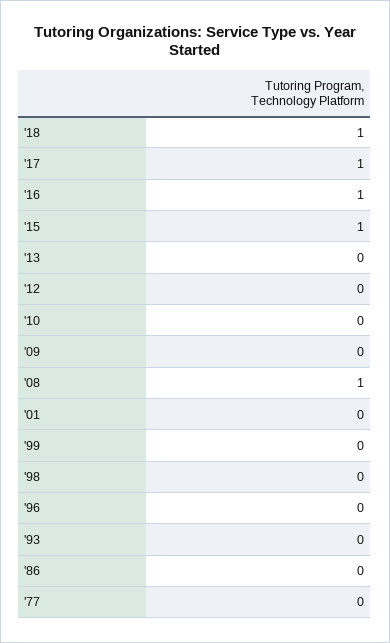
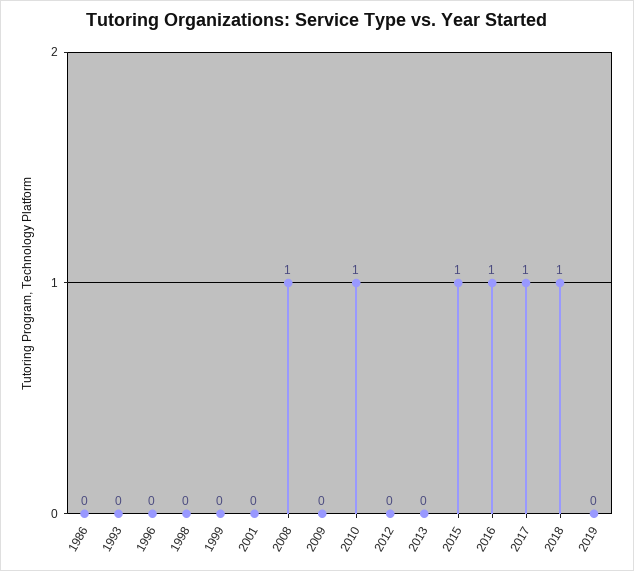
'10: 0 -> 1
'77: 0 -> none
2019: none -> 0

